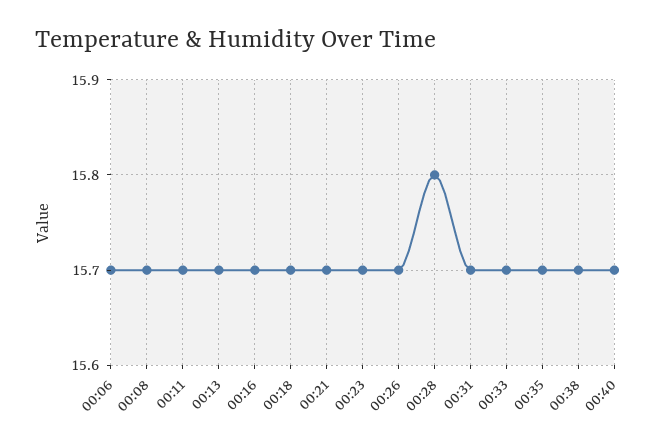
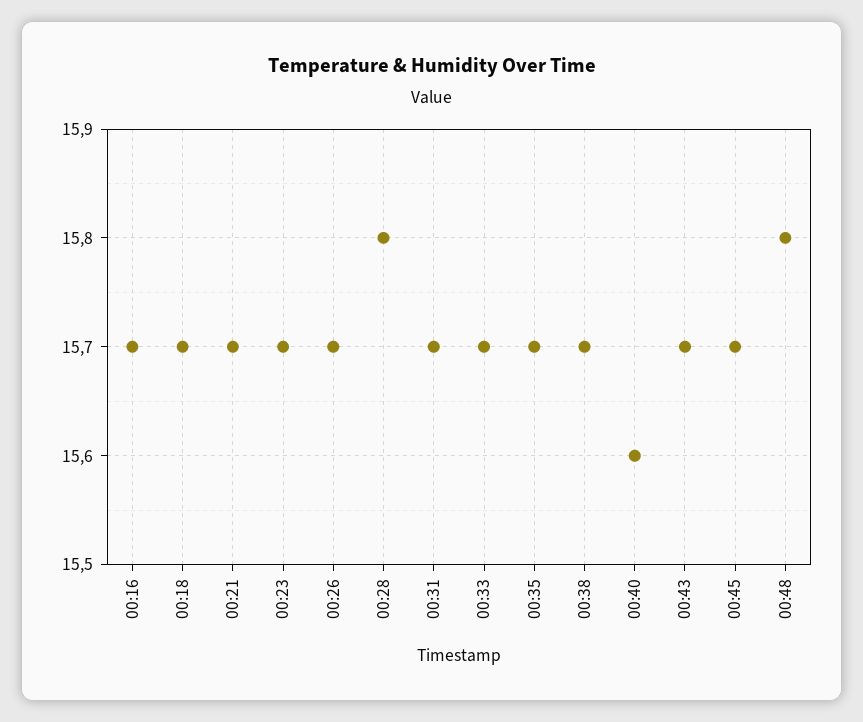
00:06: 15.7 -> none
00:08: 15.7 -> none
00:11: 15.7 -> none
00:13: 15.7 -> none
00:40: 15.7 -> 15.6
00:43: none -> 15.7
00:45: none -> 15.7
00:48: none -> 15.8

